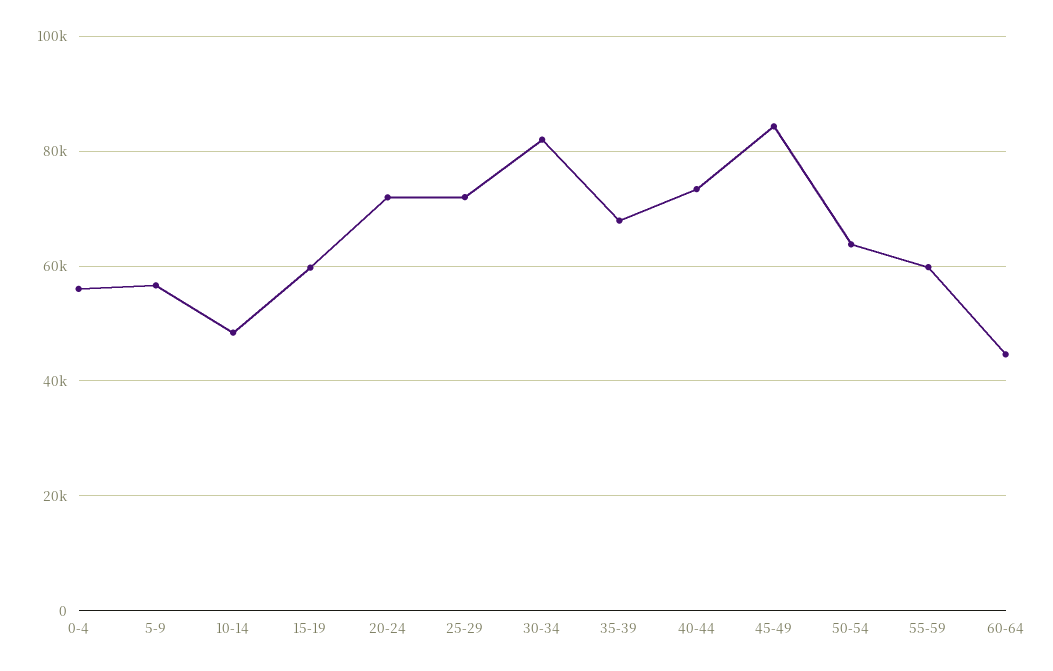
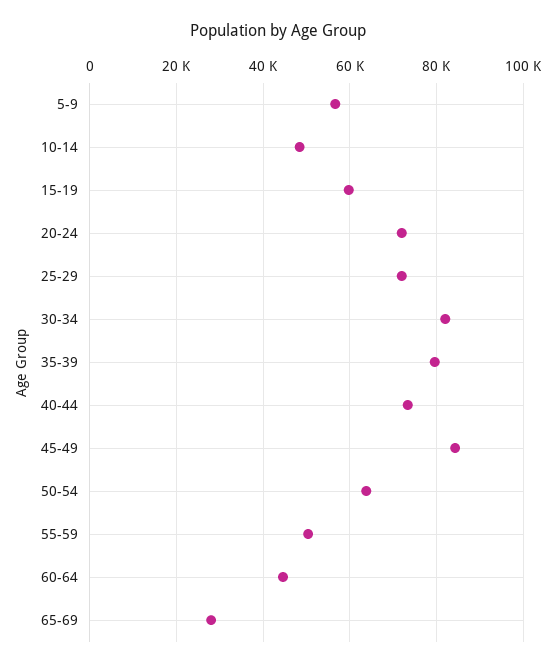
0-4: 56000 -> none
35-39: 68000 -> 80000
55-59: 60000 -> 50000
65-69: none -> 28000

